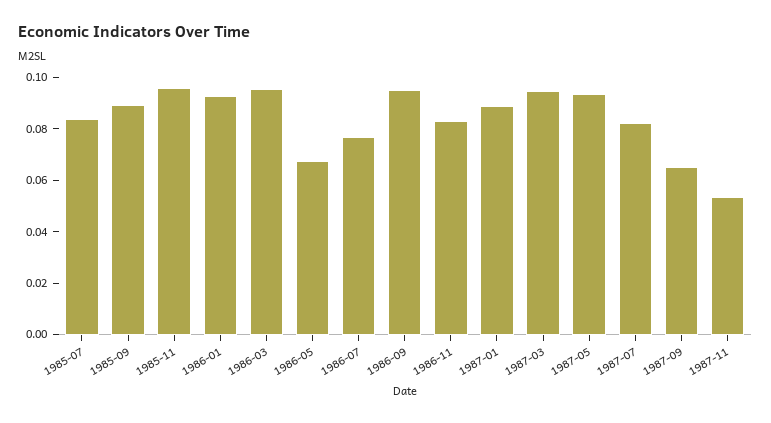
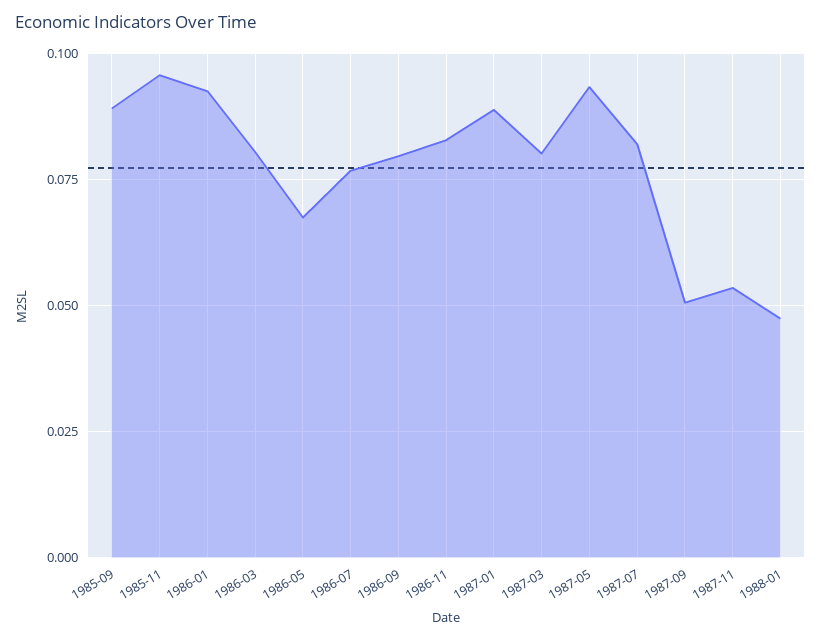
1985-07: 0.085 -> none
1986-03: 0.095 -> 0.08
1986-09: 0.095 -> 0.08
1987-03: 0.095 -> 0.08
1987-09: 0.065 -> 0.05
1988-01: none -> 0.0475

